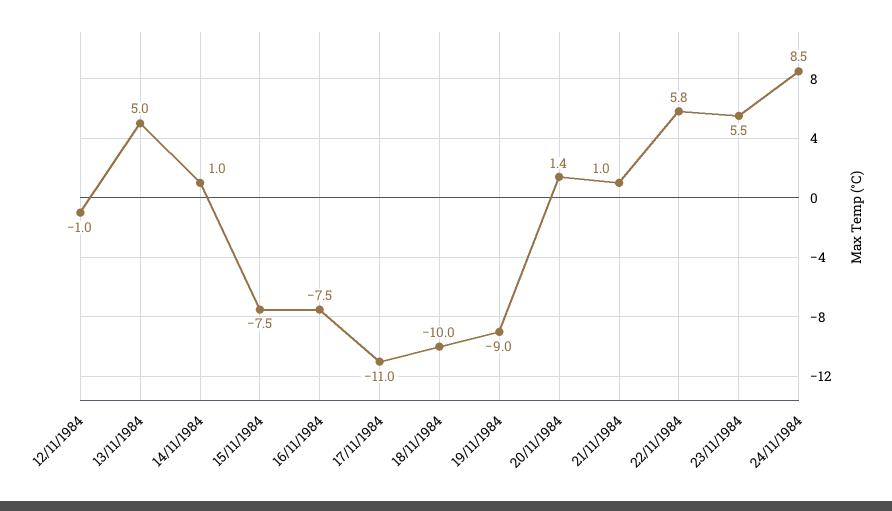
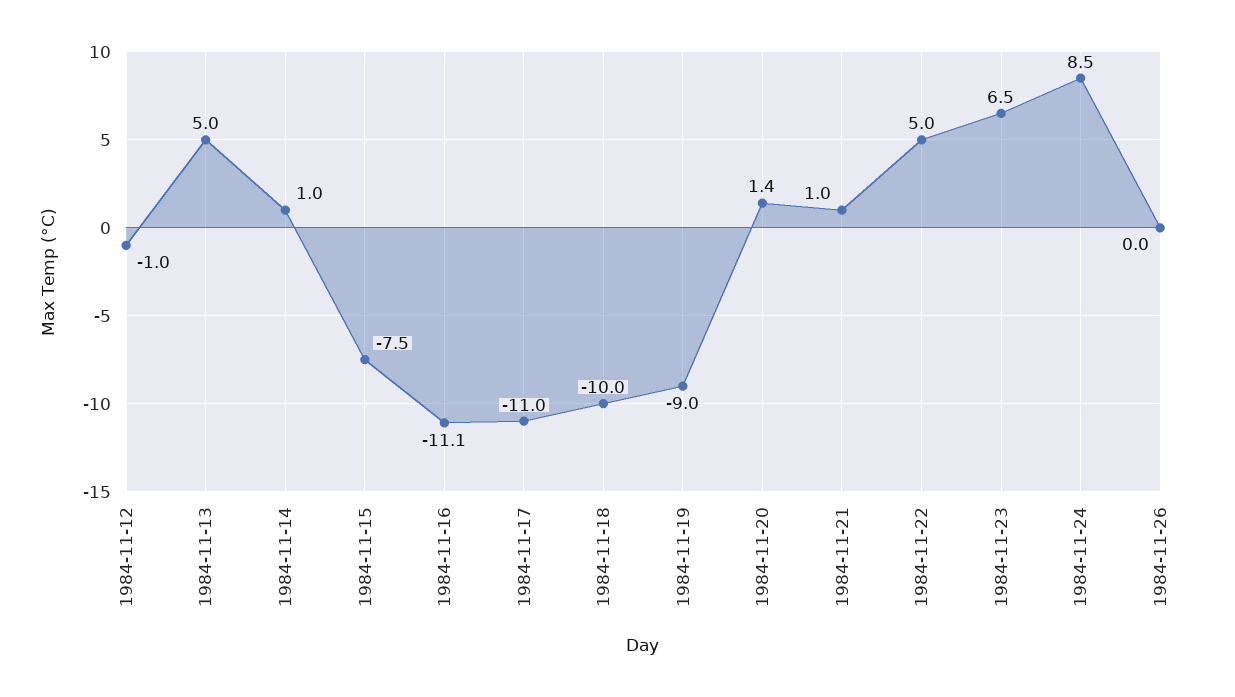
16/11/1984: -7.5 -> -11.1
22/11/1984: 5.8 -> 5
23/11/1984: 5.5 -> 6.5
1984-11-26: none -> 0

